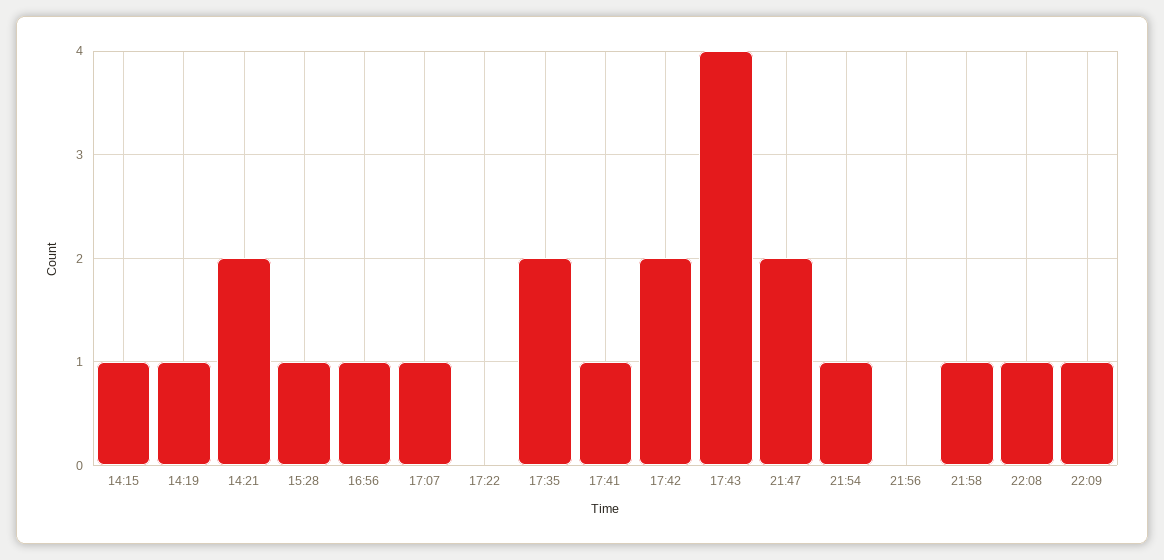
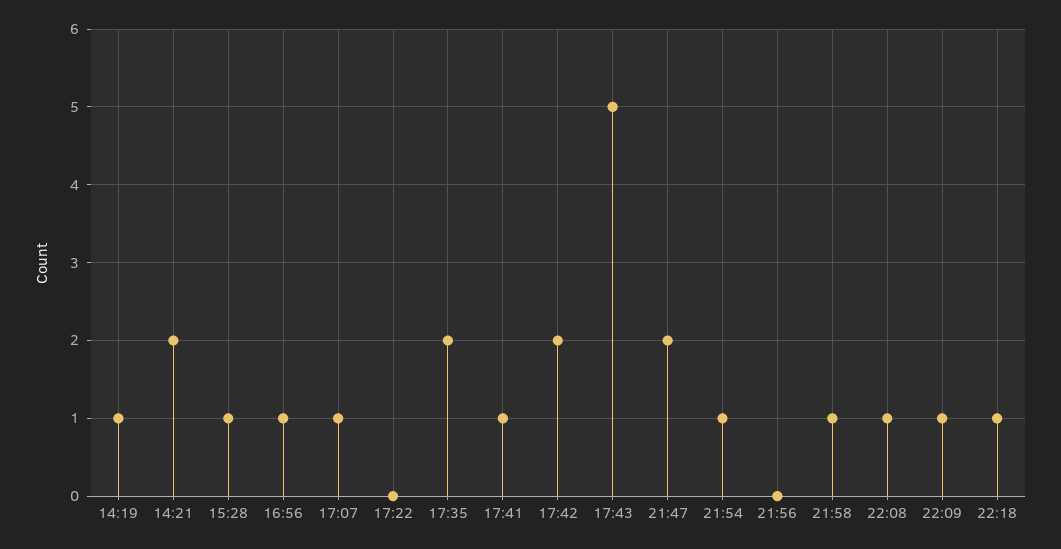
14:15: 1 -> none
17:43: 4 -> 5
22:18: none -> 1

